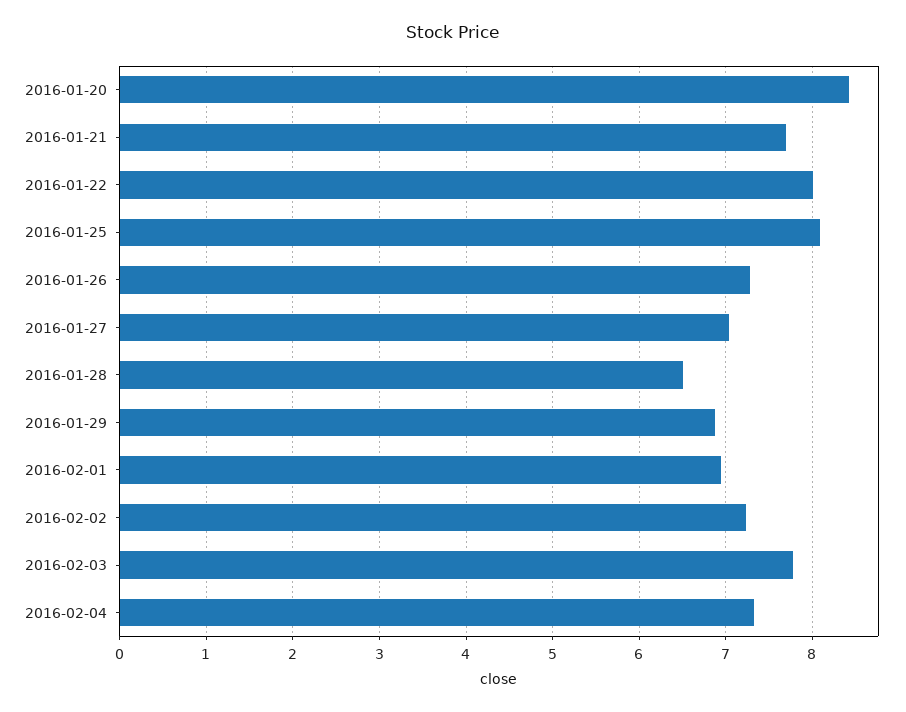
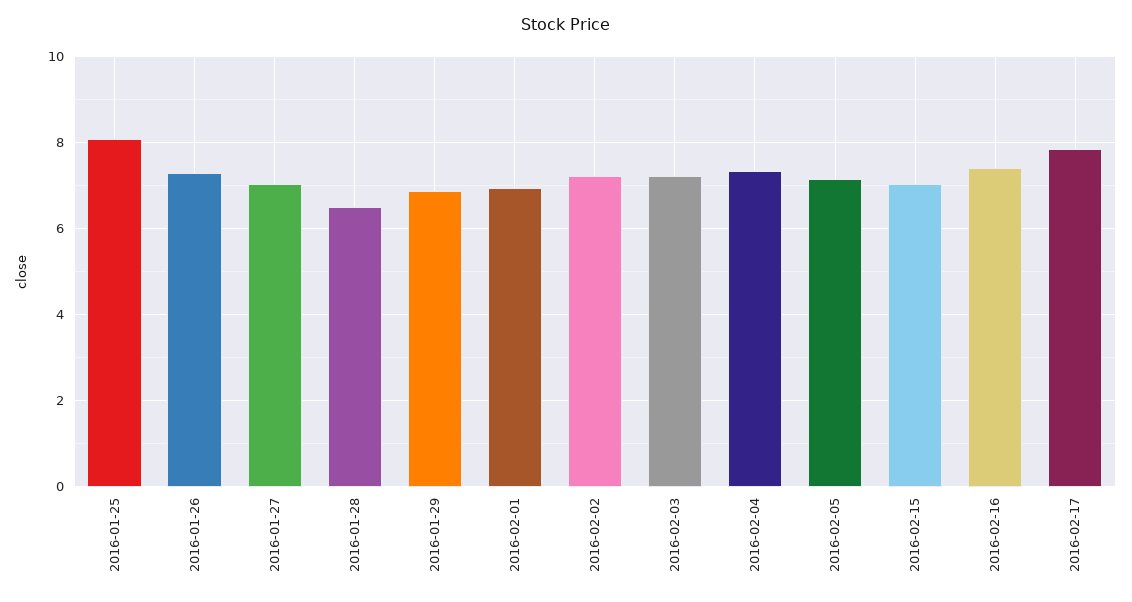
2016-01-20: 8.4 -> none
2016-01-21: 7.7 -> none
2016-01-22: 8 -> none
2016-02-03: 7.8 -> 7.2
2016-02-05: none -> 7.2
2016-02-15: none -> 7
2016-02-16: none -> 7.4
2016-02-17: none -> 7.8

